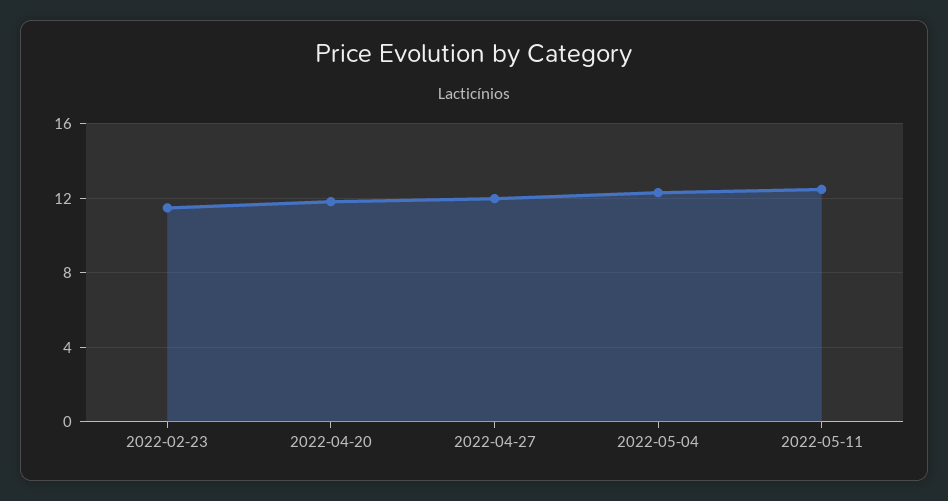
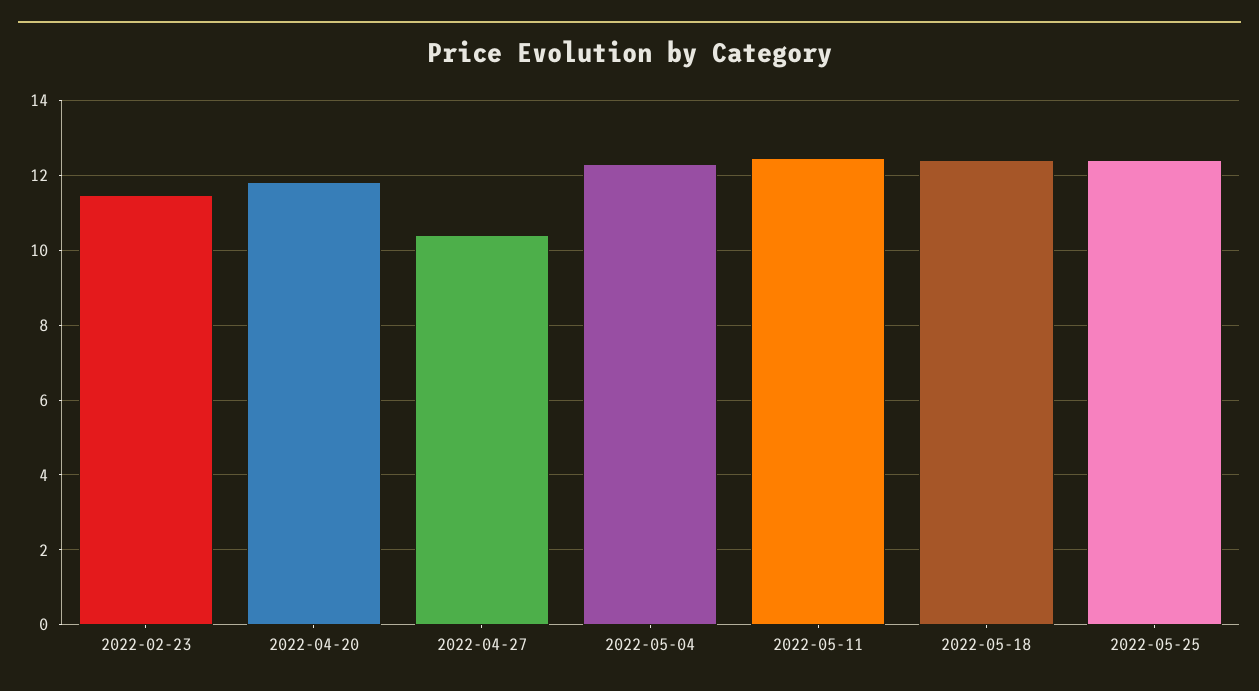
2022-04-27: 12 -> 10.4
2022-05-18: none -> 12.4
2022-05-25: none -> 12.4

